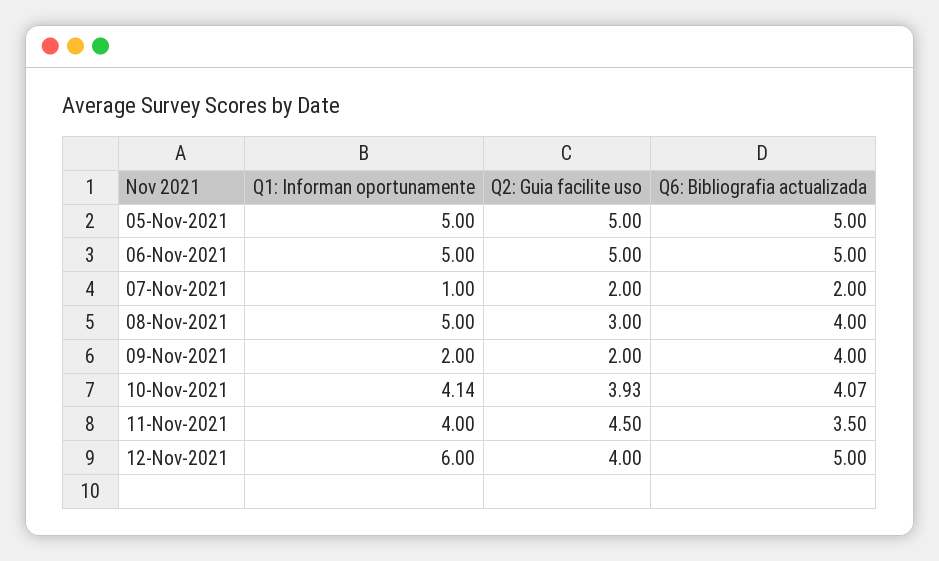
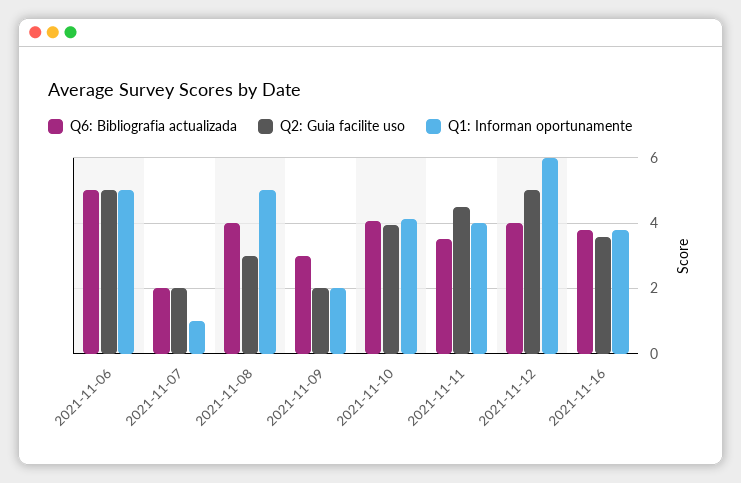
Q1: Informan oportunamente, 05-Nov-2021: 5 -> none
Q2: Guia facilite uso, 05-Nov-2021: 5 -> none
Q6: Bibliografia actualizada, 05-Nov-2021: 5 -> none
Q6: Bibliografia actualizada, 09-Nov-2021: 4 -> 3
Q2: Guia facilite uso, 12-Nov-2021: 4 -> 5
Q6: Bibliografia actualizada, 12-Nov-2021: 5 -> 4
Q6: Bibliografia actualizada, 2021-11-16: none -> 3.8
Q2: Guia facilite uso, 2021-11-16: none -> 3.6
Q1: Informan oportunamente, 2021-11-16: none -> 3.8

